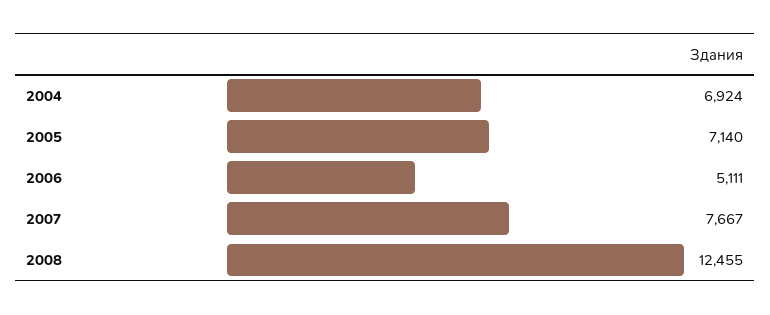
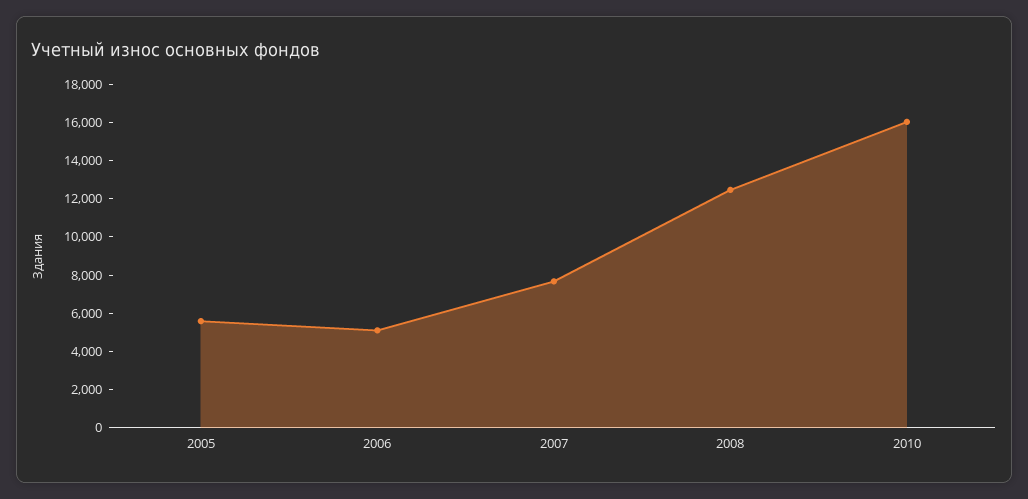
2004: 6924 -> none
2005: 7140 -> 5500
2010: none -> 16000

